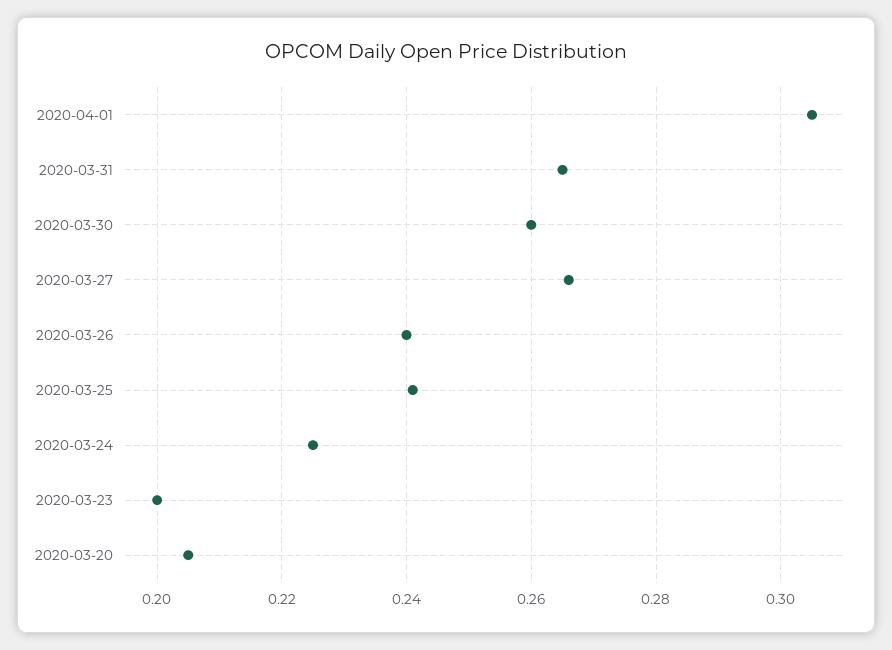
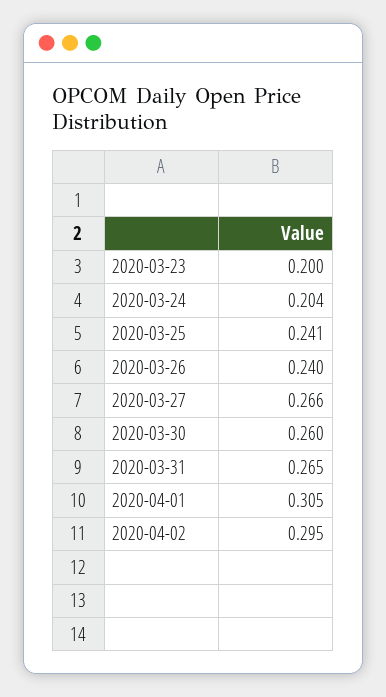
2020-03-24: 0.225 -> 0.204
2020-03-20: 0.205 -> none
2020-04-02: none -> 0.295

